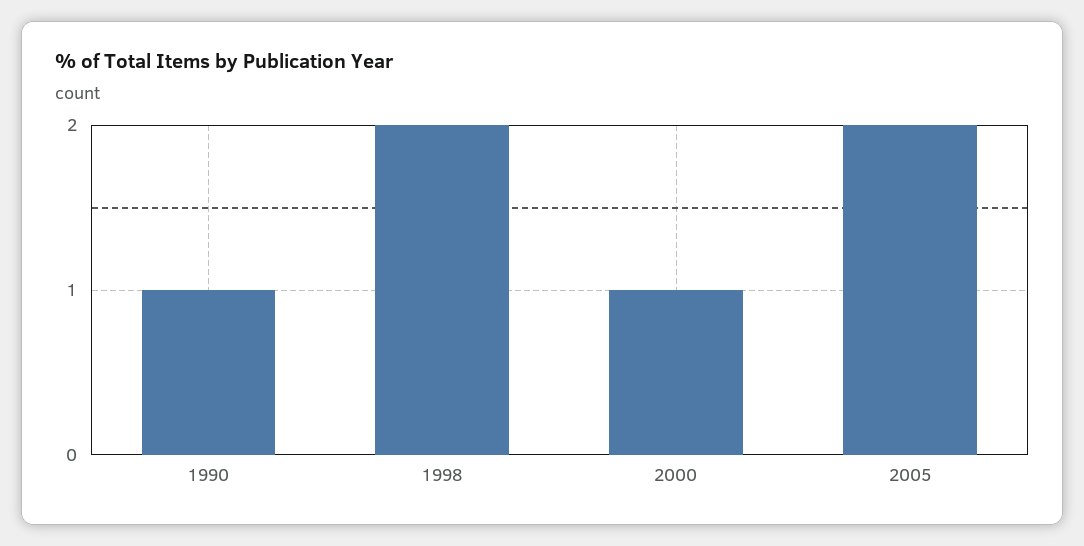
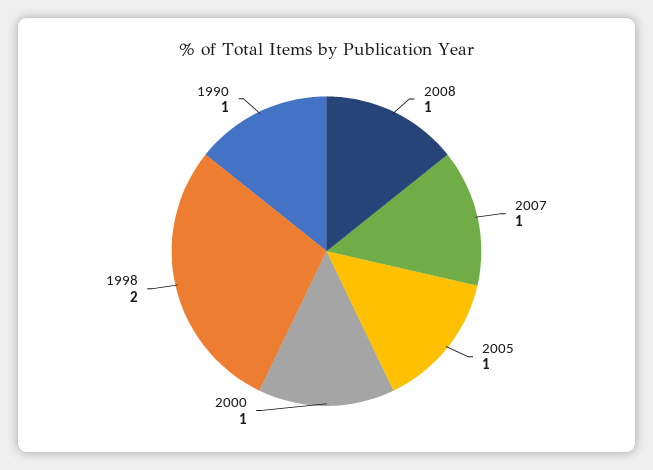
2005: 2 -> 1
2008: none -> 1
2007: none -> 1

